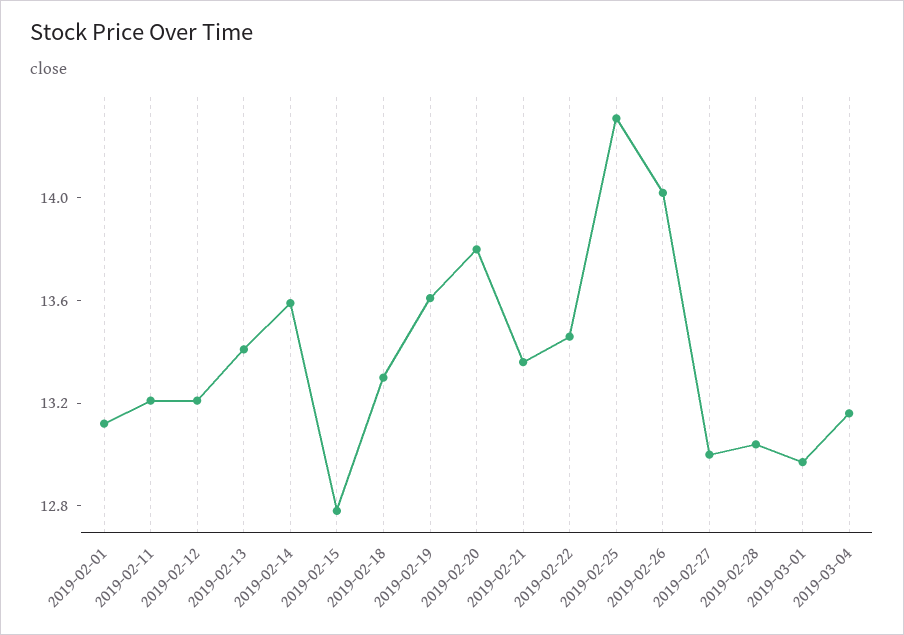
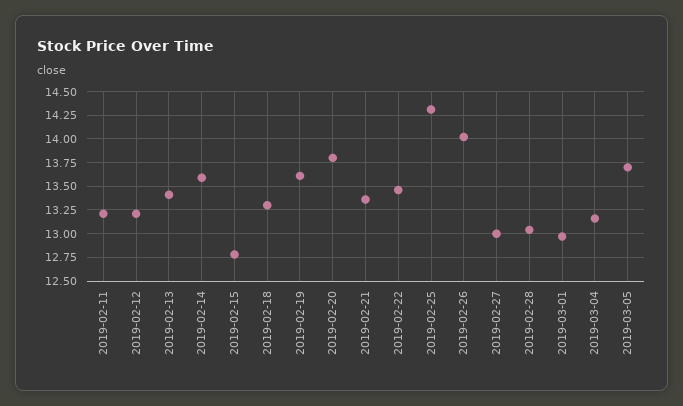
2019-02-01: 13.1 -> none
2019-03-05: none -> 13.75

